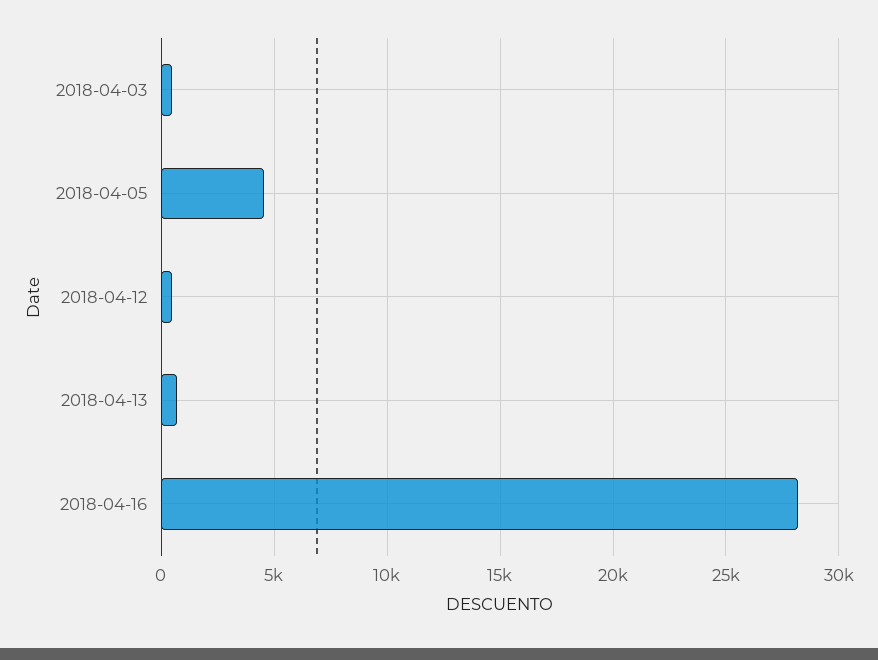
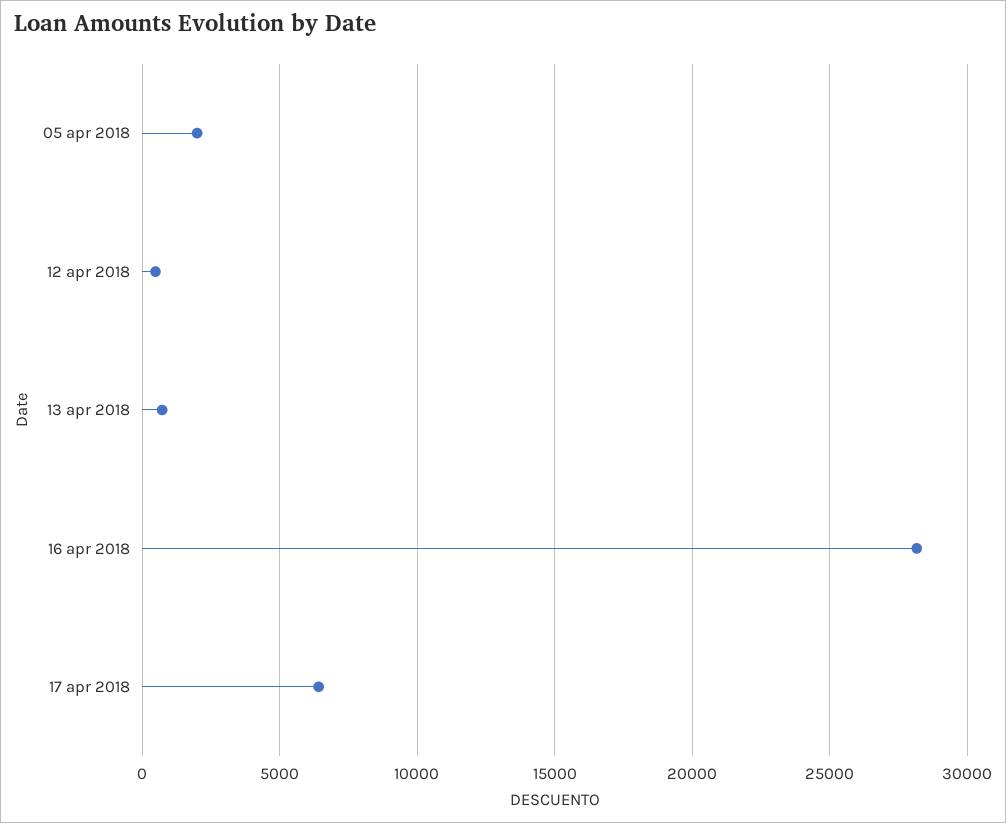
2018-04-03: 500 -> none
2018-04-05: 4500 -> 2000
17 apr 2018: none -> 6500

